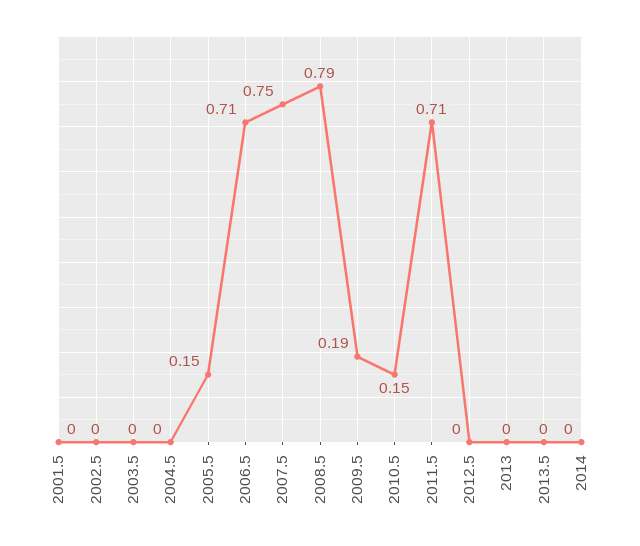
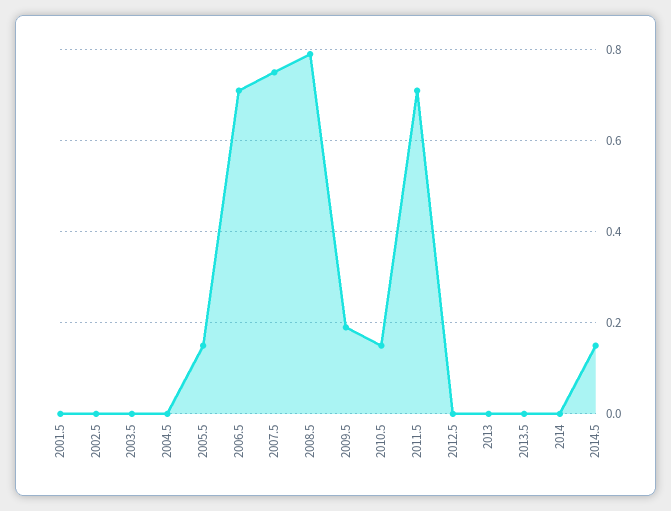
2014.5: none -> 0.15

